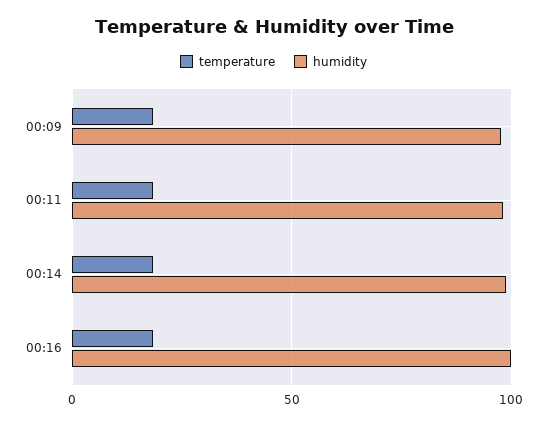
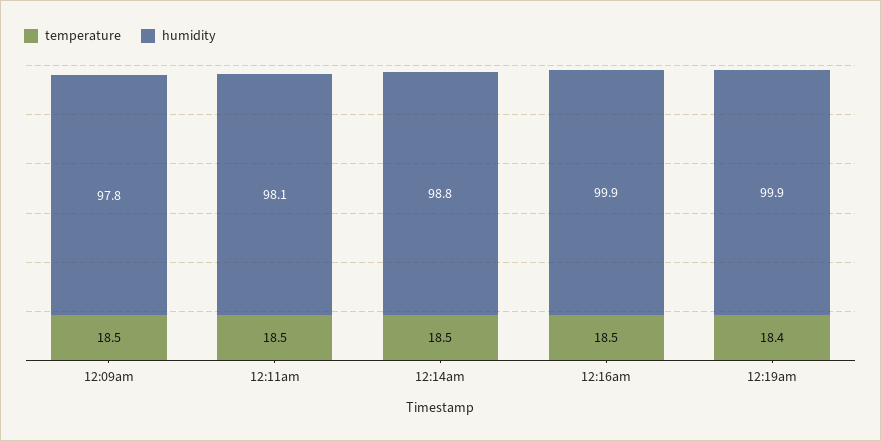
temperature, 12:19am: none -> 18.4
humidity, 12:19am: none -> 99.9

